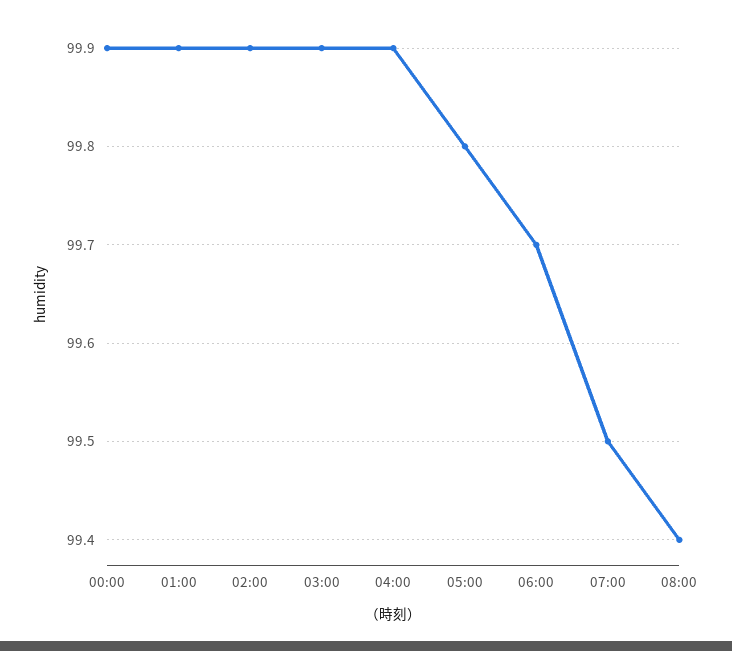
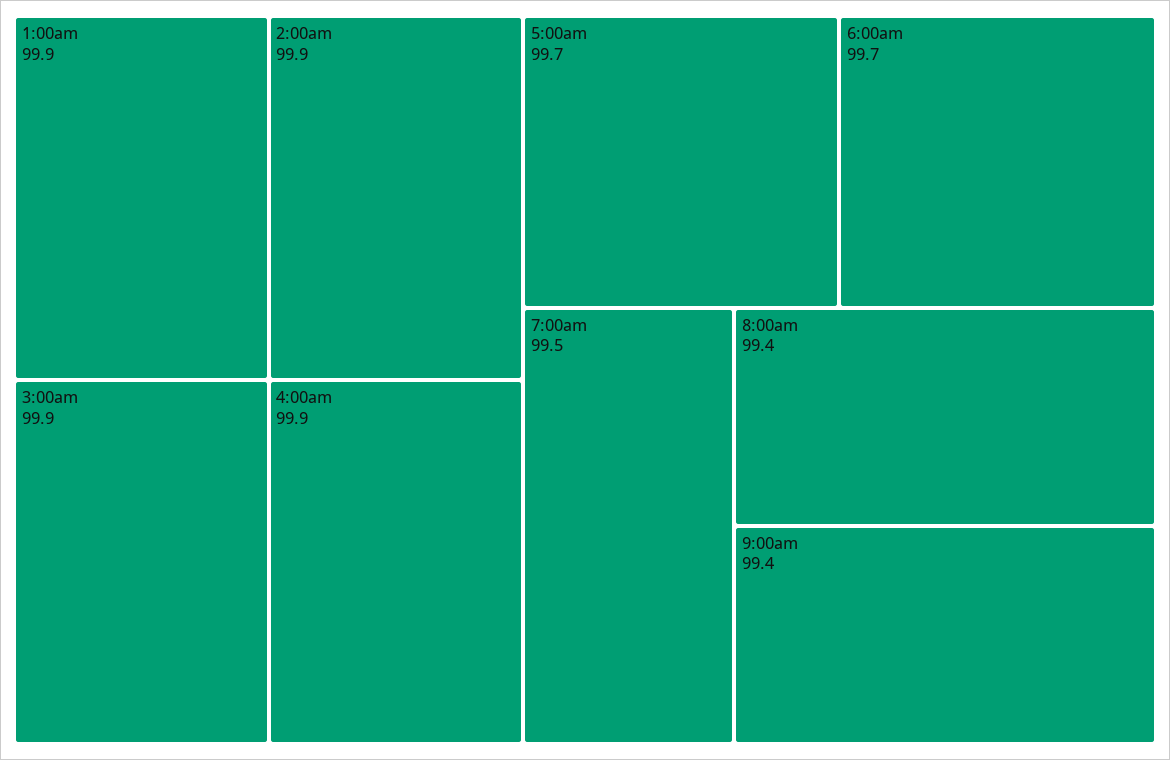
00:00: 99.9 -> none
05:00: 99.8 -> 99.7
9:00am: none -> 99.4

